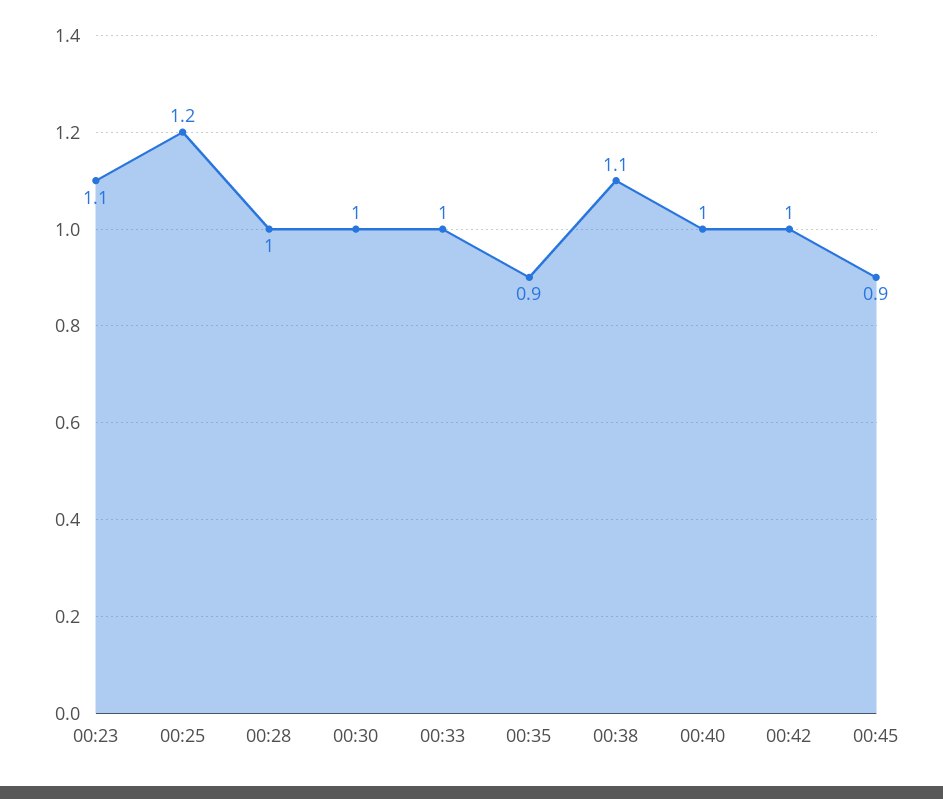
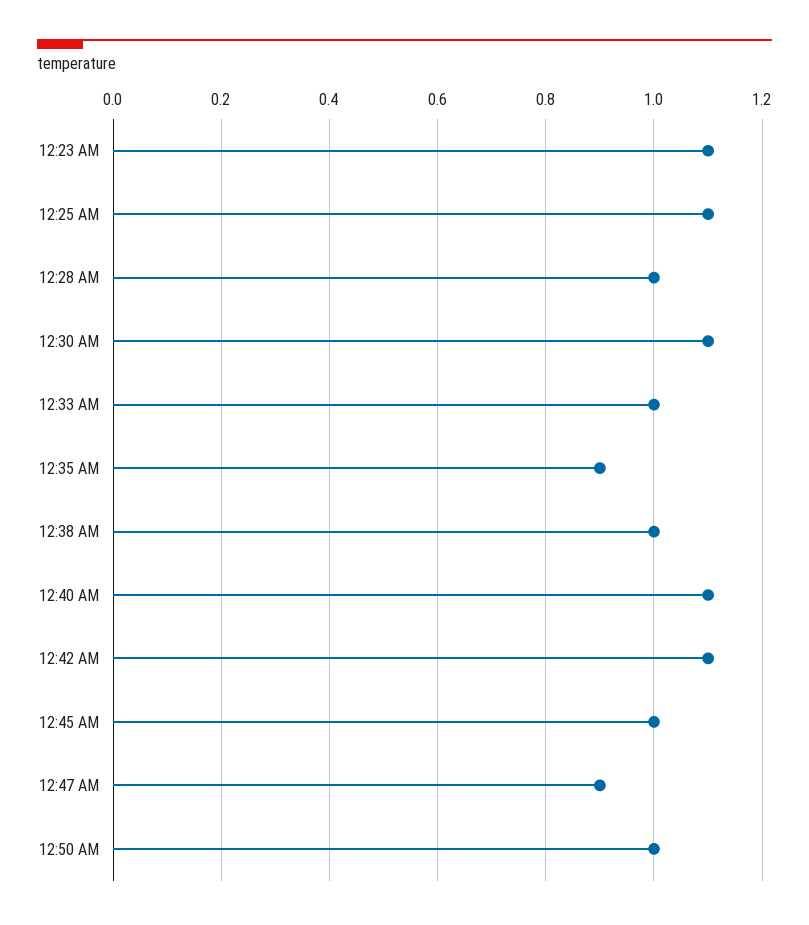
00:25: 1.2 -> 1.1
00:30: 1 -> 1.1
00:38: 1.1 -> 1
00:40: 1 -> 1.1
00:42: 1 -> 1.1
00:45: 0.9 -> 1
12:47 AM: none -> 0.9
12:50 AM: none -> 1

